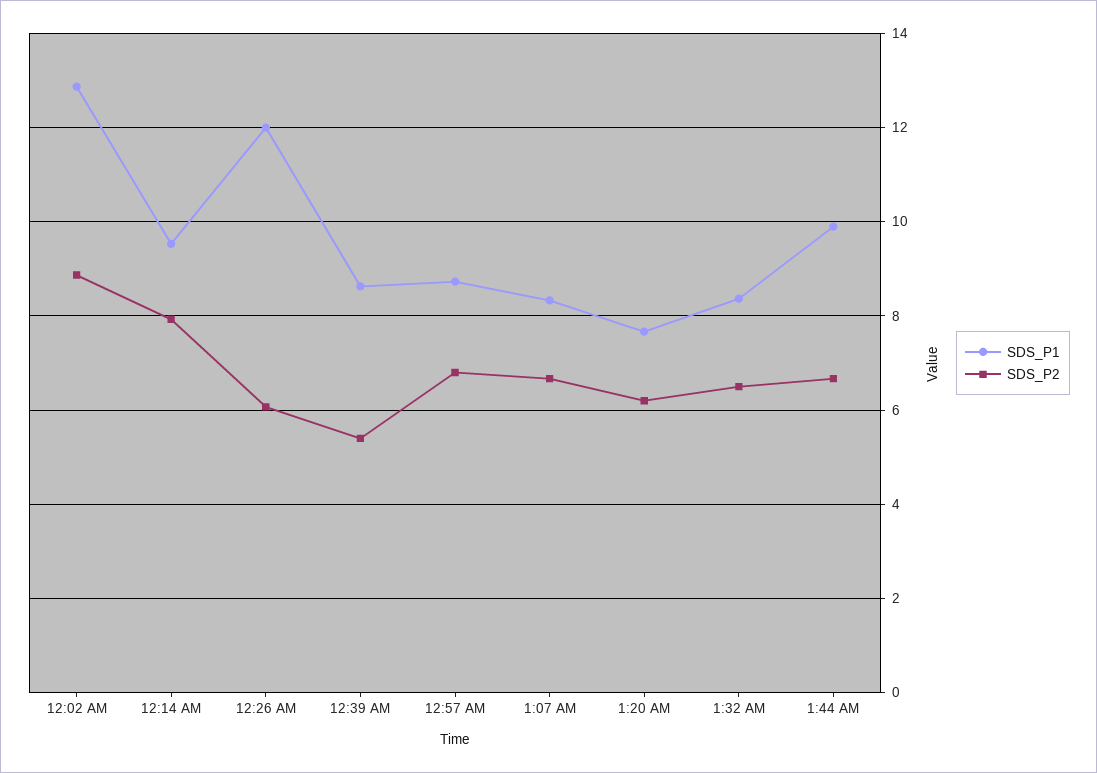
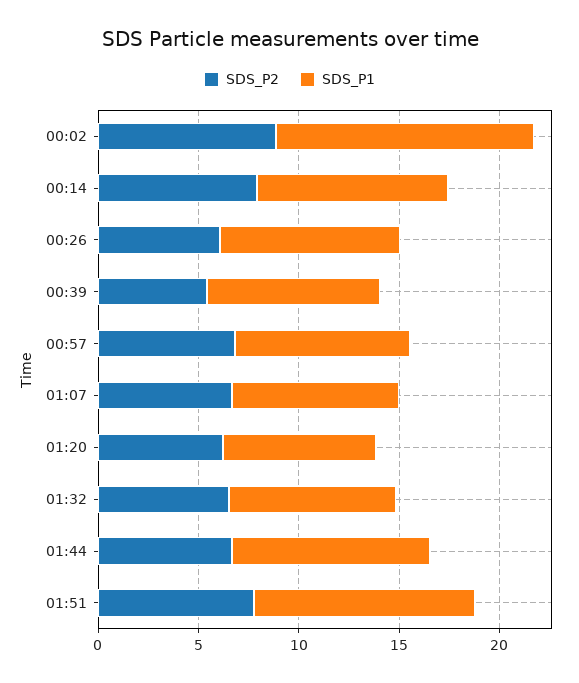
SDS_P1, 12:26 AM: 12 -> 9
SDS_P2, 01:51: none -> 8
SDS_P1, 01:51: none -> 11

